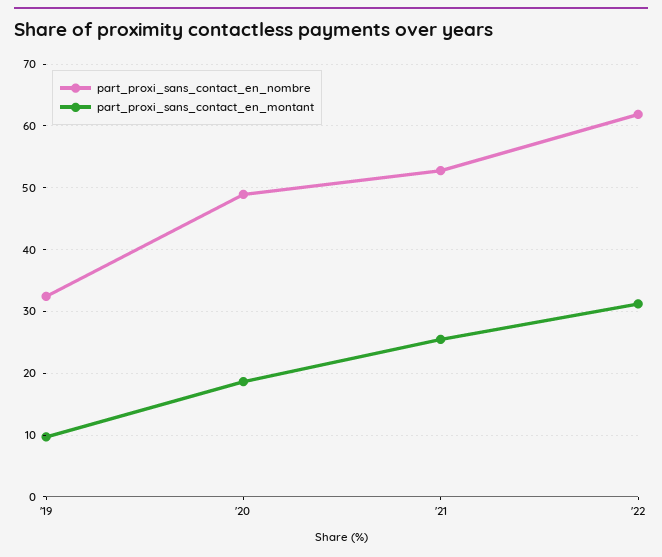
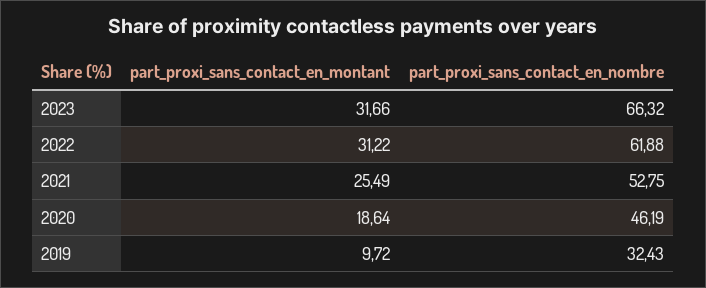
part_proxi_sans_contact_en_nombre, '20: 49 -> 46.19
part_proxi_sans_contact_en_montant, 2023: none -> 31.66
part_proxi_sans_contact_en_nombre, 2023: none -> 66.32

